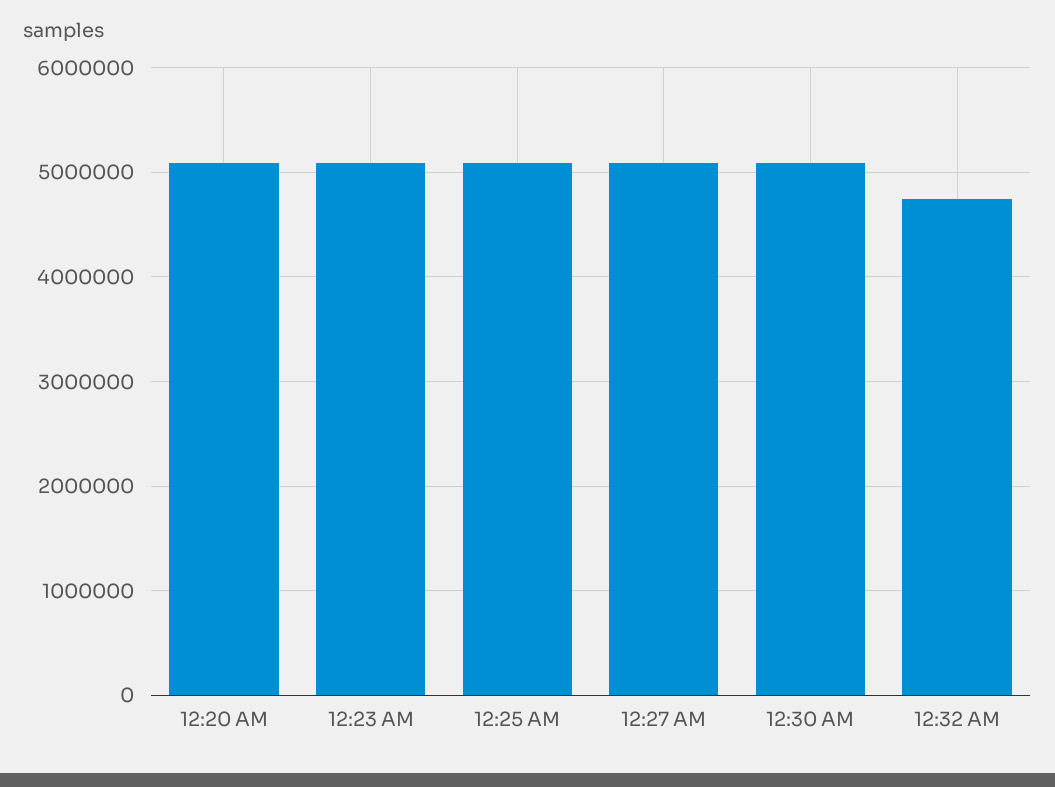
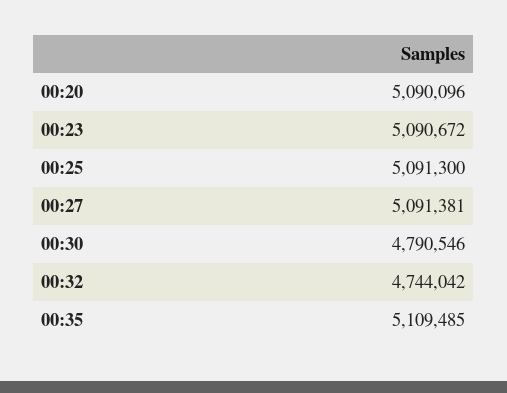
12:30 AM: 5100000 -> 4790546
00:35: none -> 5109485

